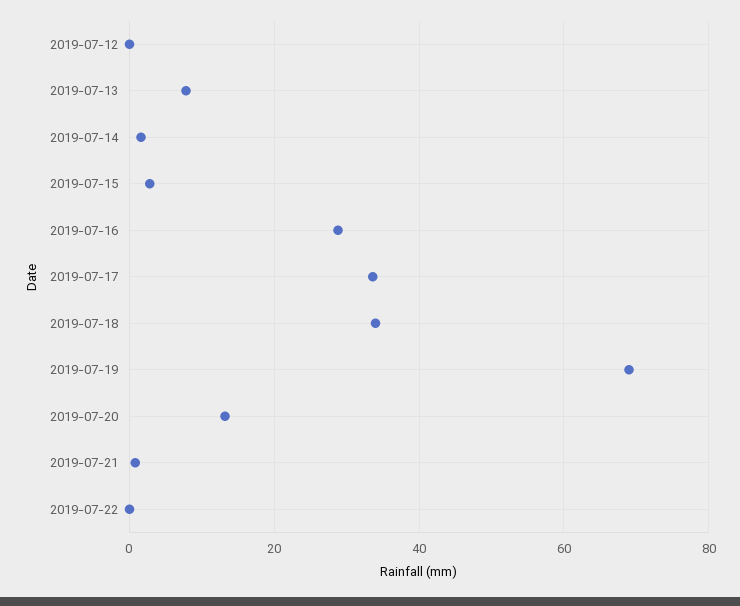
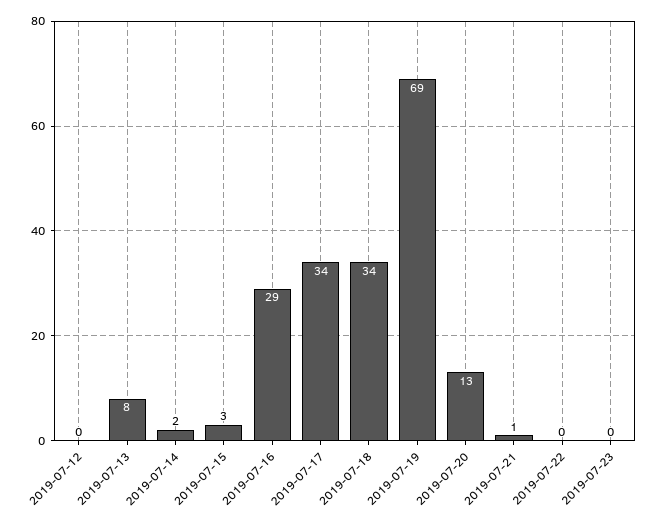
2019-07-23: none -> 0

